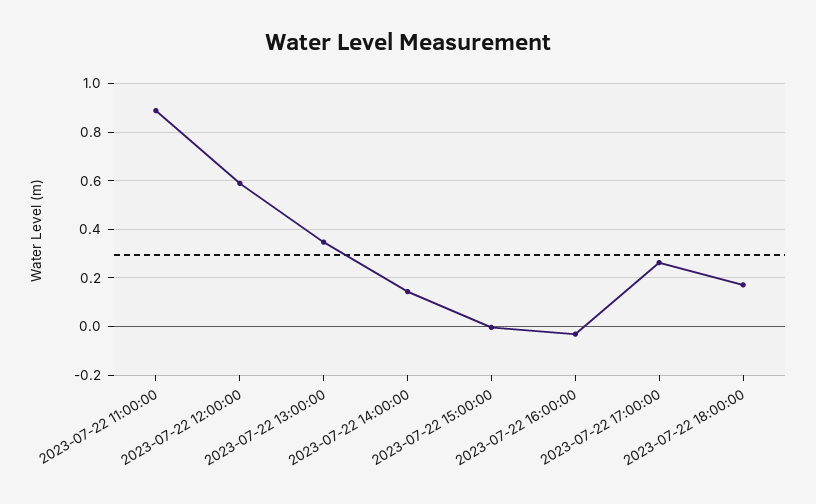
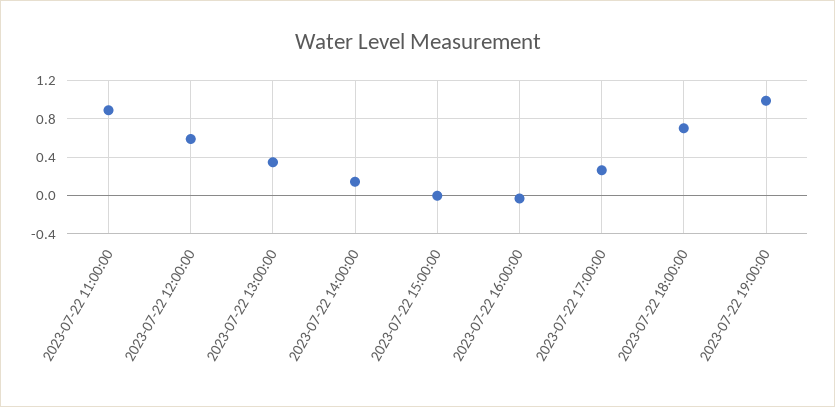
2023-07-22 18:00:00: 0.175 -> 0.7
2023-07-22 19:00:00: none -> 1

